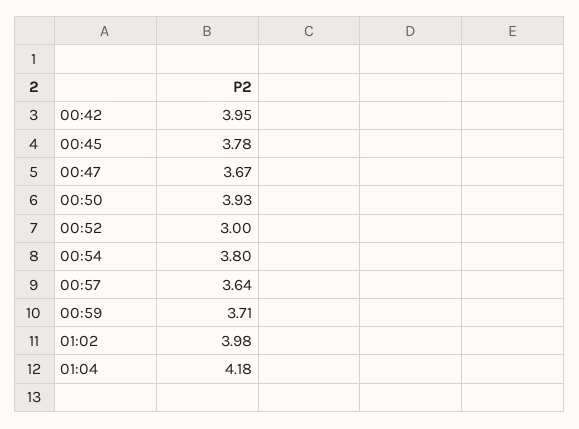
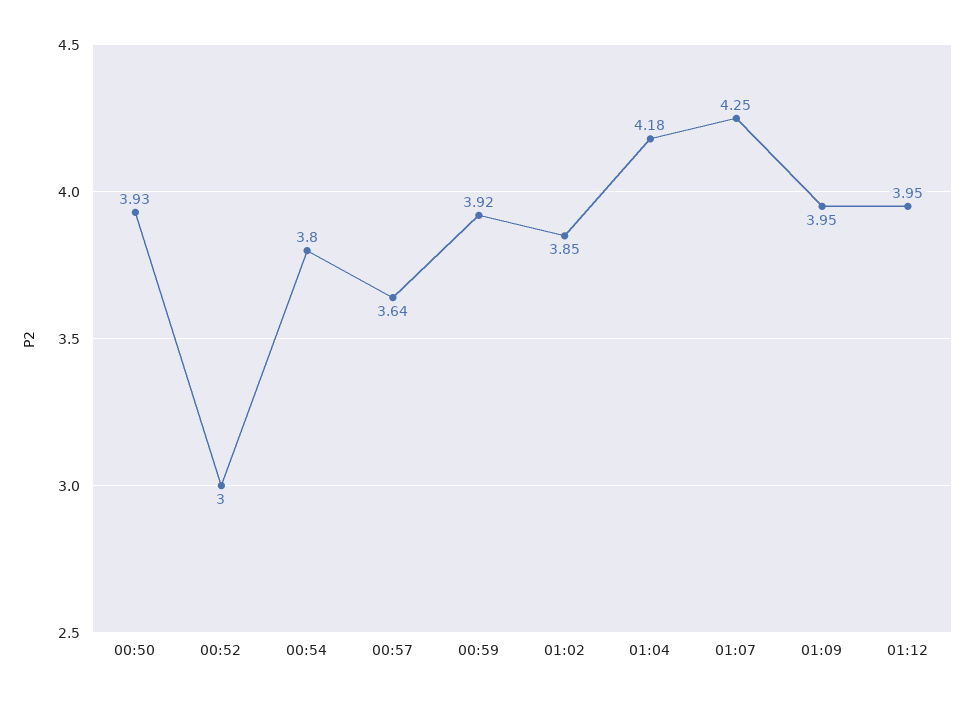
00:42: 3.95 -> none
00:45: 3.78 -> none
00:47: 3.67 -> none
00:59: 3.71 -> 3.92
01:02: 3.98 -> 3.85
01:07: none -> 4.25
01:09: none -> 3.95
01:12: none -> 3.95

